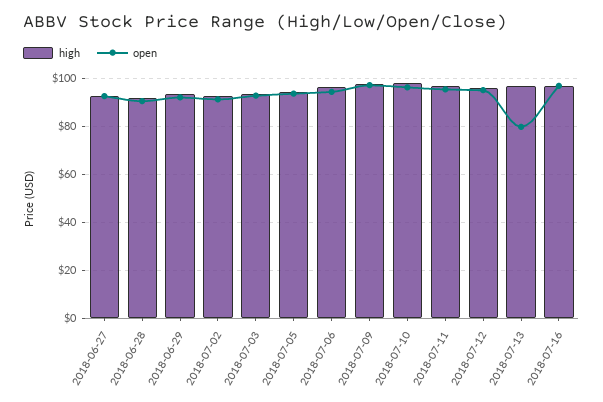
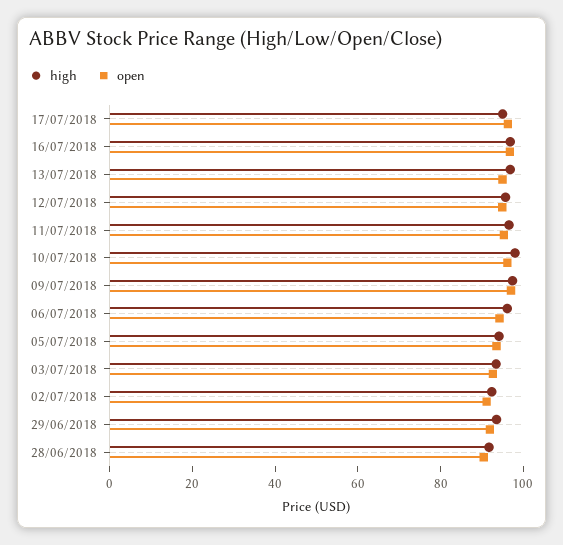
high, 2018-06-27: 92.5 -> none
open, 2018-06-27: 92.5 -> none
open, 2018-07-13: 80 -> 95
high, 17/07/2018: none -> 95
open, 17/07/2018: none -> 95

